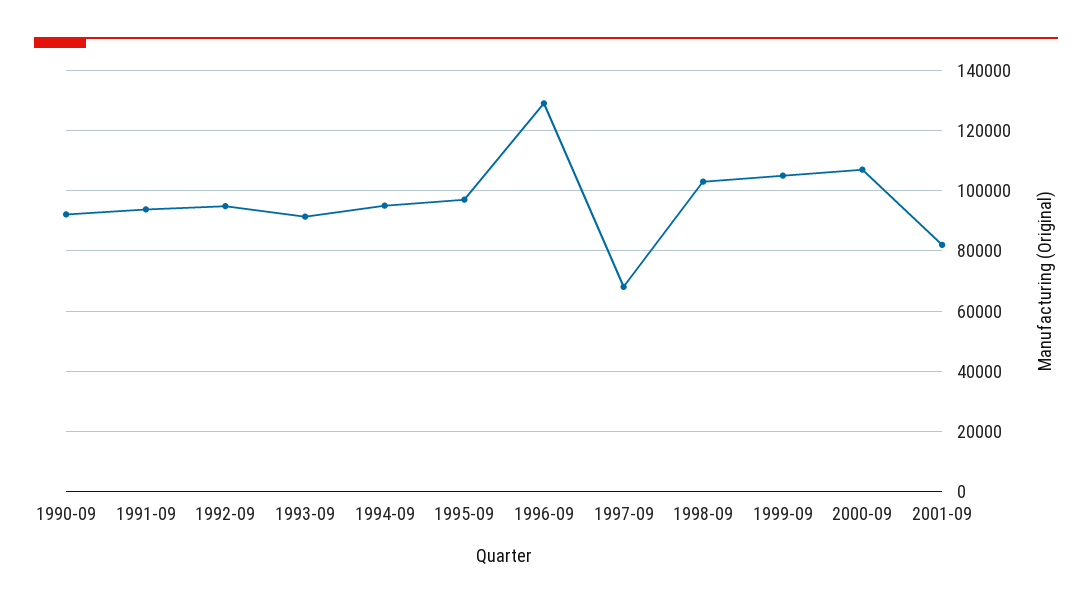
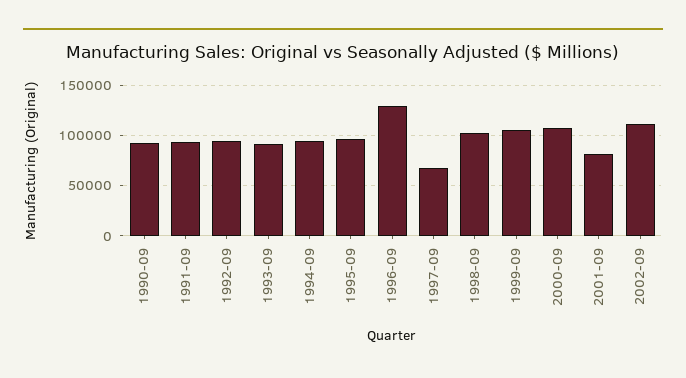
2002-09: none -> 110000

